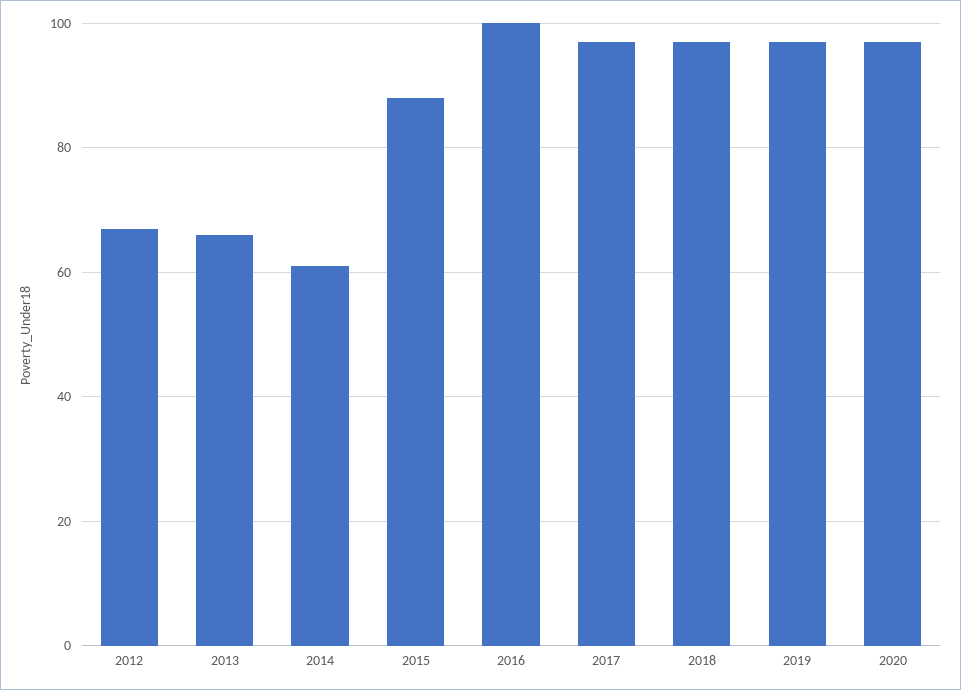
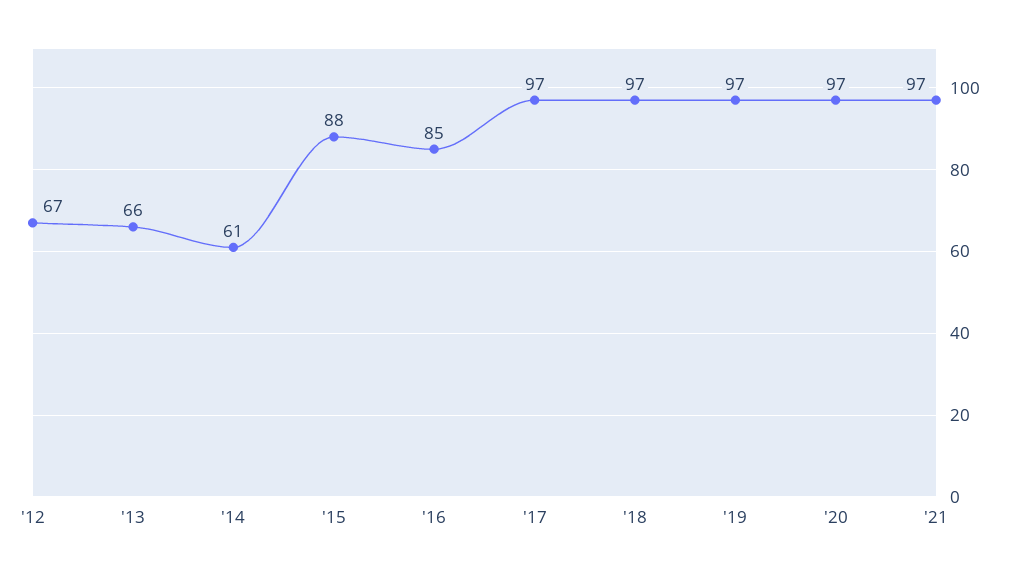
2016: 100 -> 85
'21: none -> 97

